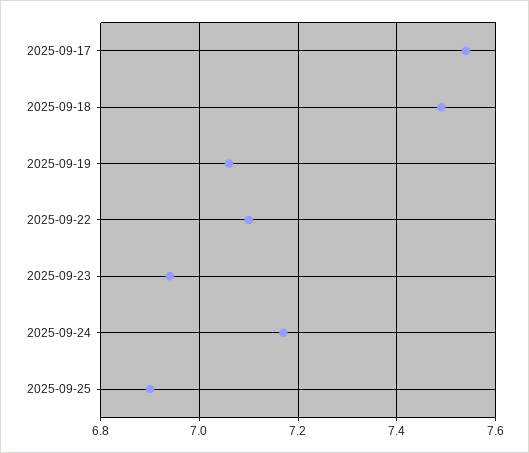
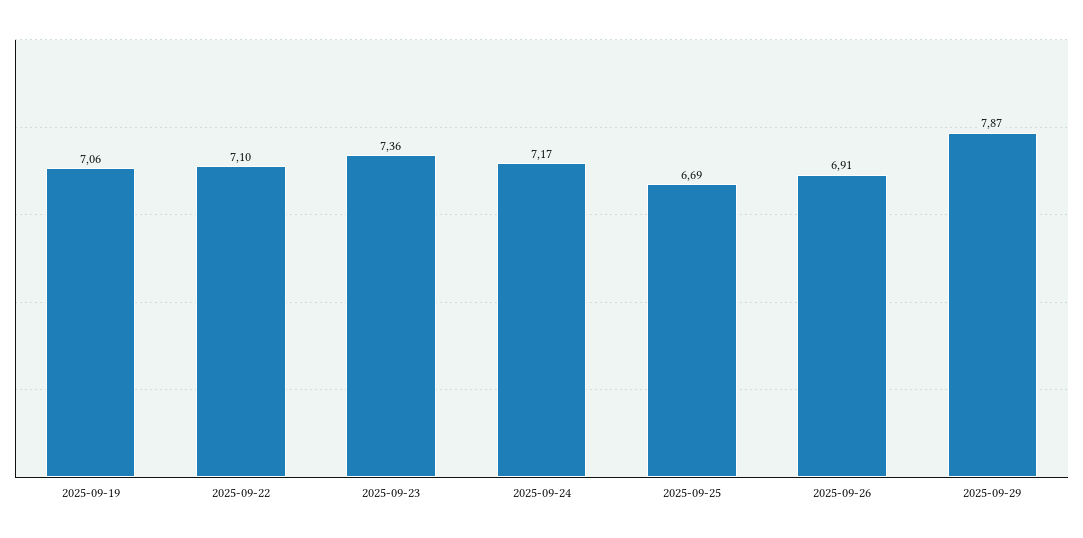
2025-09-17: 7.55 -> none
2025-09-18: 7.5 -> none
2025-09-23: 6.95 -> 7.36
2025-09-25: 6.9 -> 6.69
2025-09-26: none -> 6.91
2025-09-29: none -> 7.87

